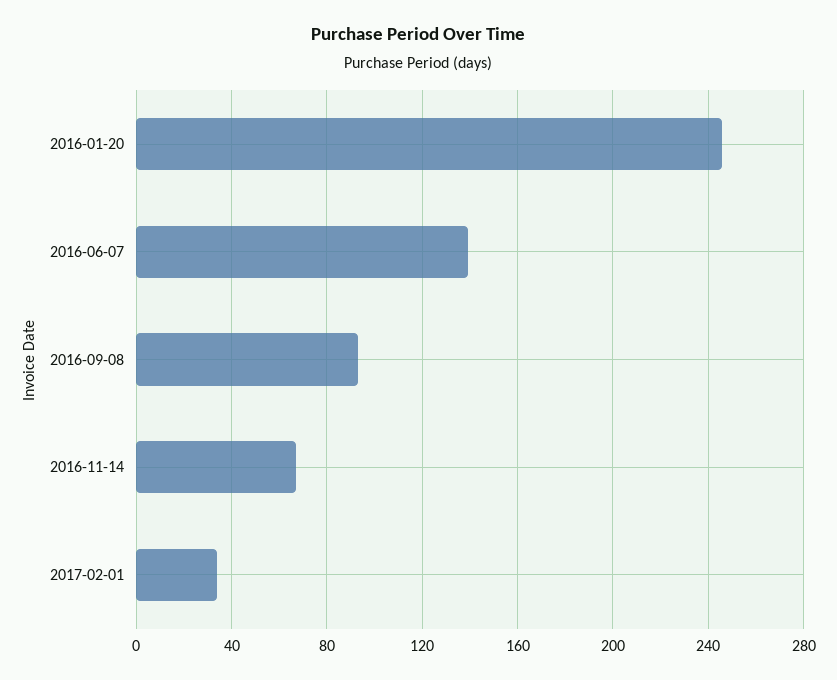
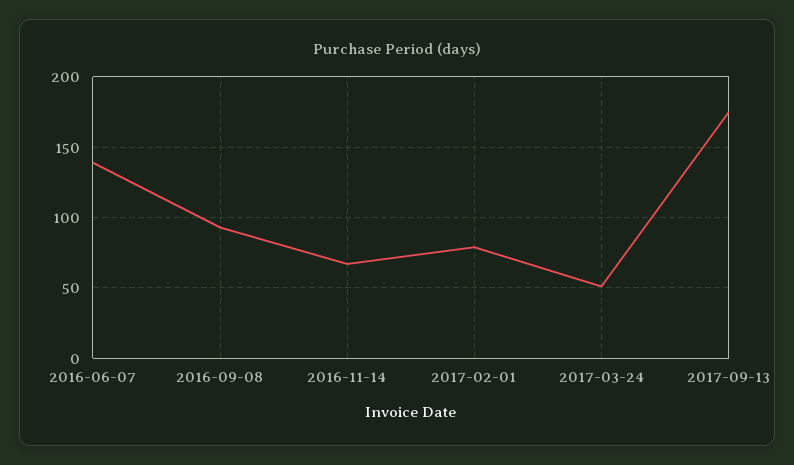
2016-01-20: 245 -> none
2017-02-01: 35 -> 80
2017-03-24: none -> 50
2017-09-13: none -> 175

